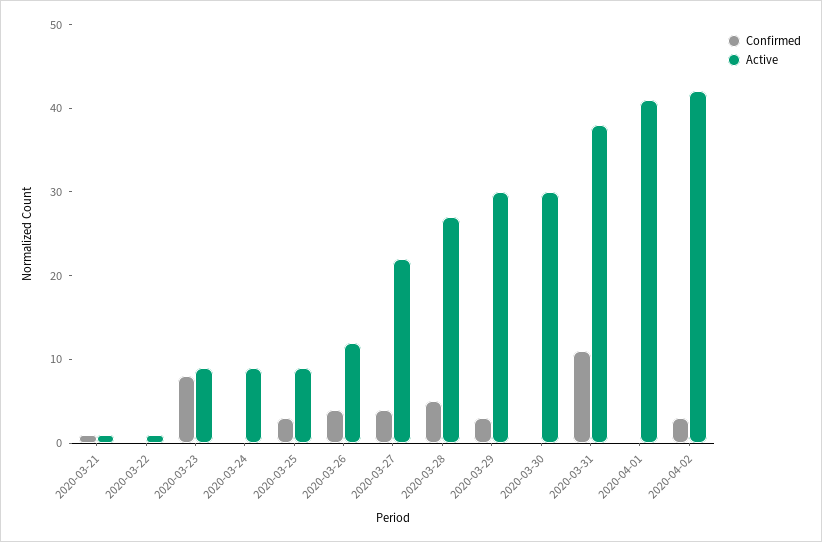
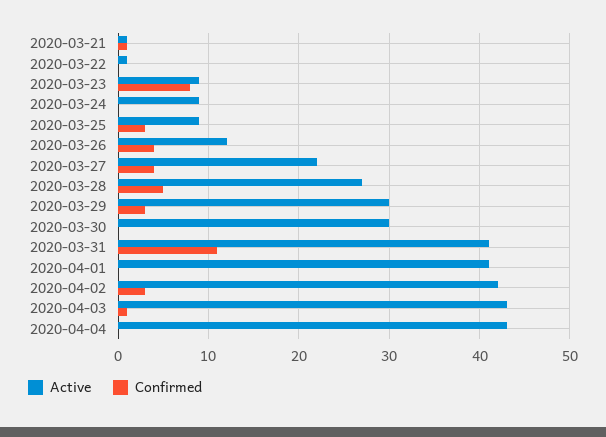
Active, 2020-03-31: 38 -> 41
Active, 2020-04-03: none -> 43
Confirmed, 2020-04-03: none -> 1
Active, 2020-04-04: none -> 43
Confirmed, 2020-04-04: none -> 0

